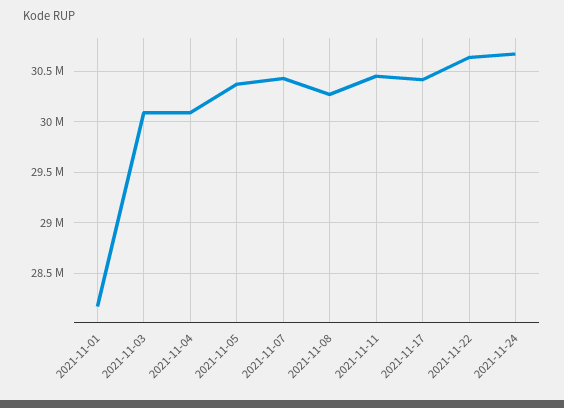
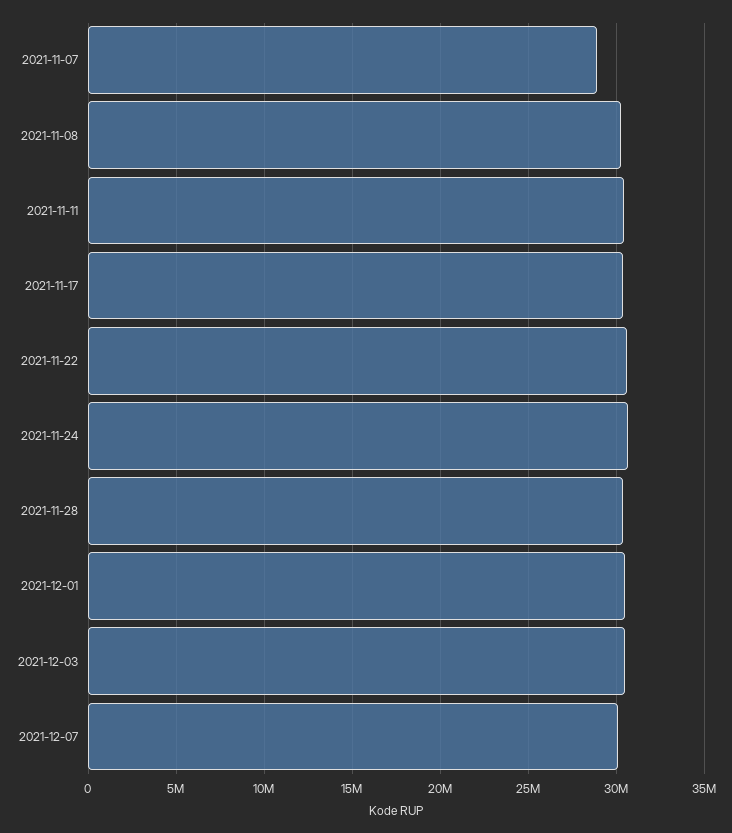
2021-11-01: 28200000 -> none
2021-11-03: 30100000 -> none
2021-11-04: 30100000 -> none
2021-11-05: 30400000 -> none
2021-11-07: 30400000 -> 29000000
2021-11-28: none -> 30500000
2021-12-01: none -> 30500000
2021-12-03: none -> 30500000
2021-12-07: none -> 30000000

